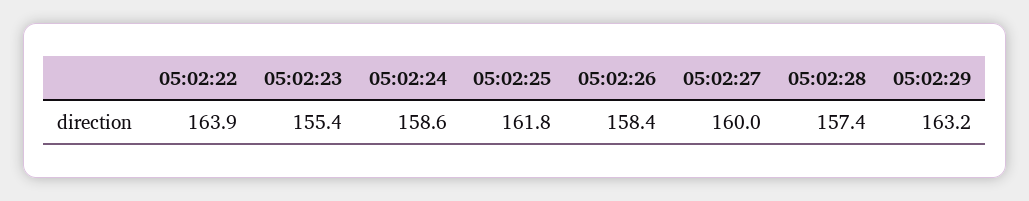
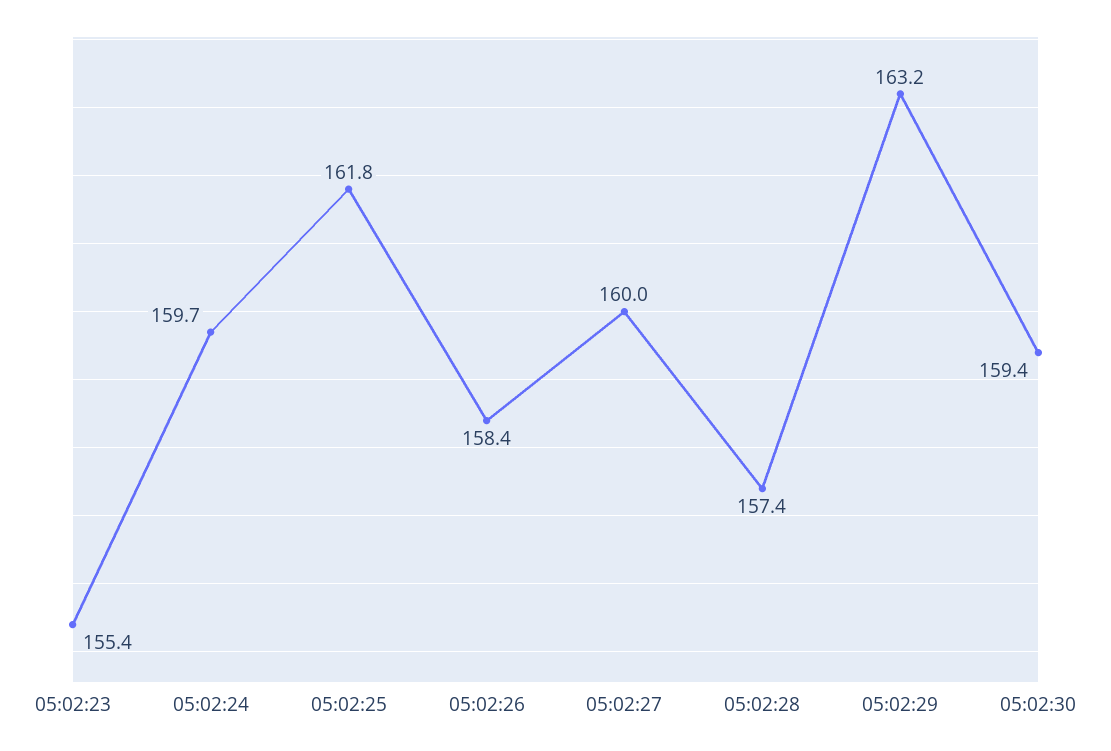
05:02:22: 163.9 -> none
05:02:24: 158.6 -> 159.7
05:02:30: none -> 159.4

